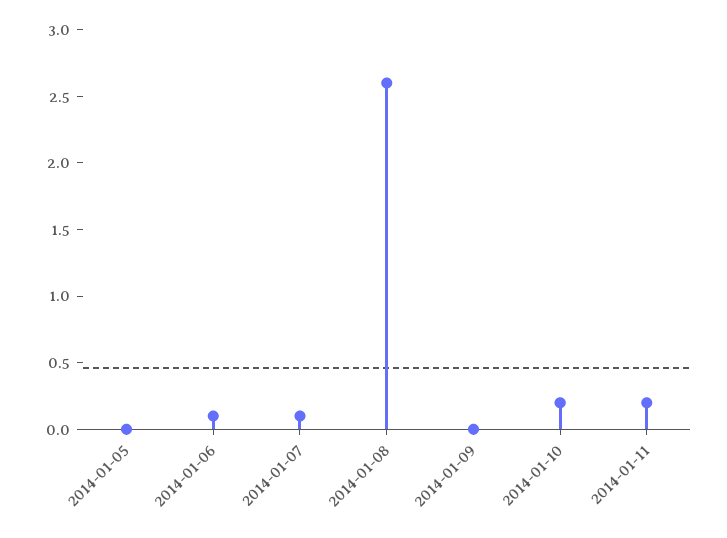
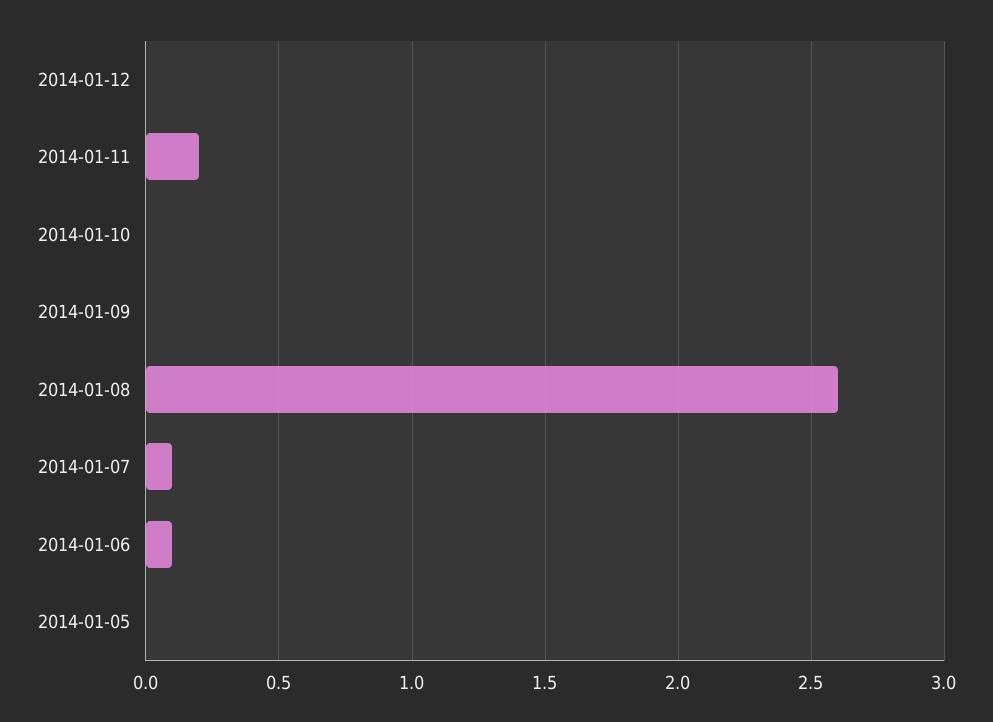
2014-01-10: 0.2 -> 0
2014-01-12: none -> 0

